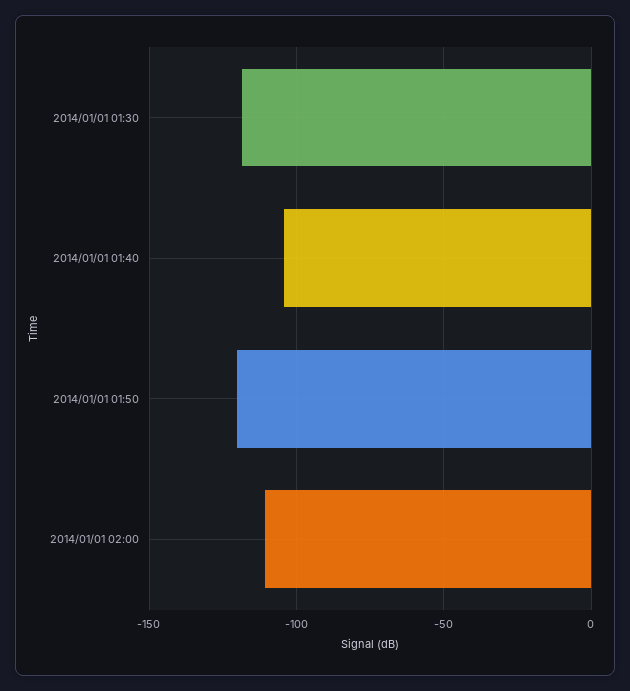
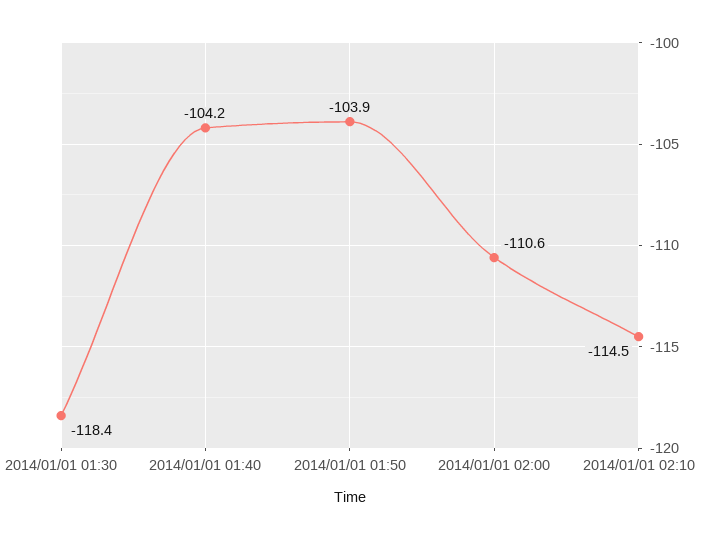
2014/01/01 01:50: -120 -> -103.9
2014/01/01 02:10: none -> -114.5

